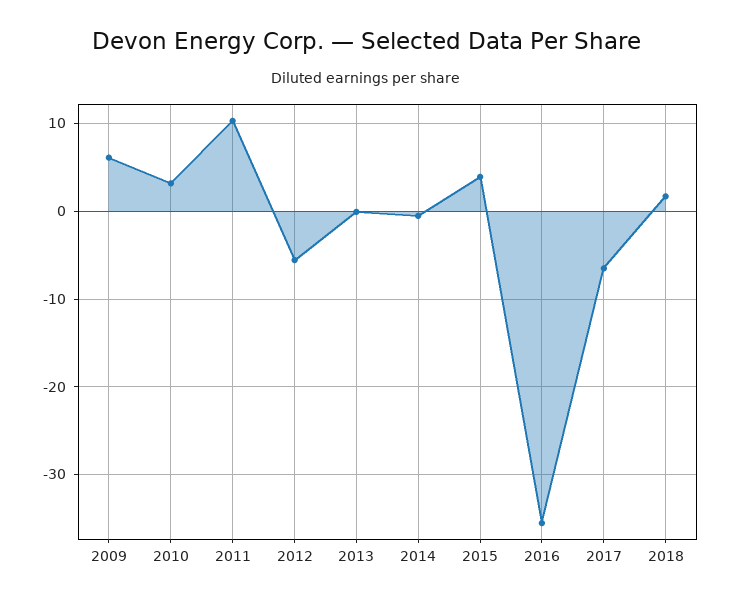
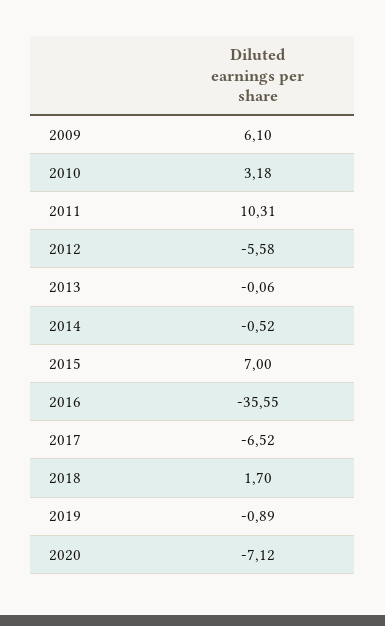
2015: 4 -> 7
2019: none -> -0.89
2020: none -> -7.12

